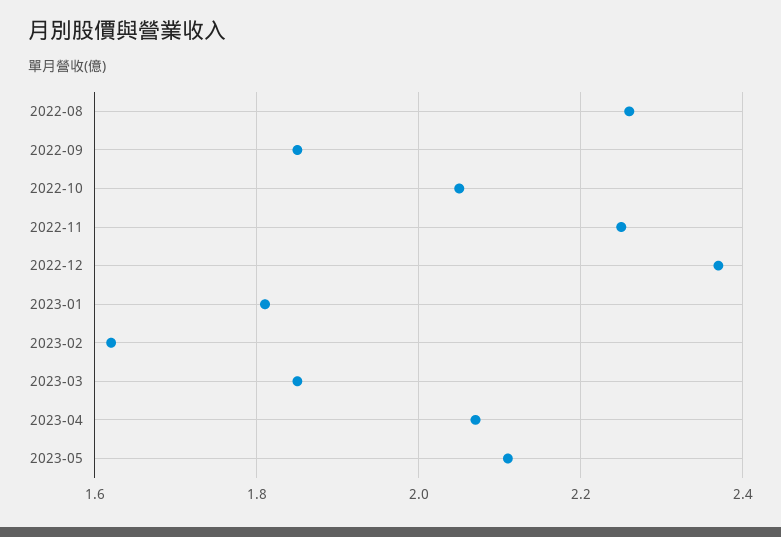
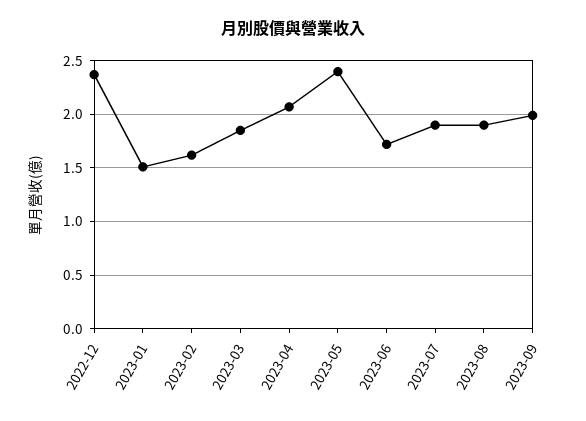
2022-08: 2.25 -> none
2022-09: 1.85 -> none
2022-10: 2.05 -> none
2022-11: 2.25 -> none
2023-01: 1.8 -> 1.5
2023-05: 2.1 -> 2.4
2023-06: none -> 1.7
2023-07: none -> 1.9
2023-08: none -> 1.9
2023-09: none -> 2

